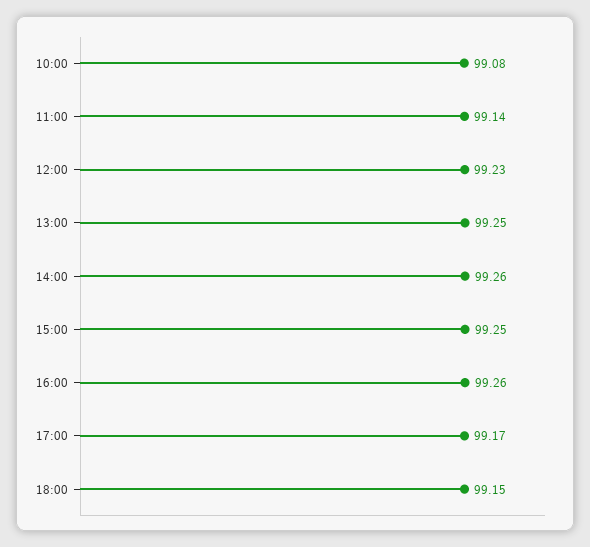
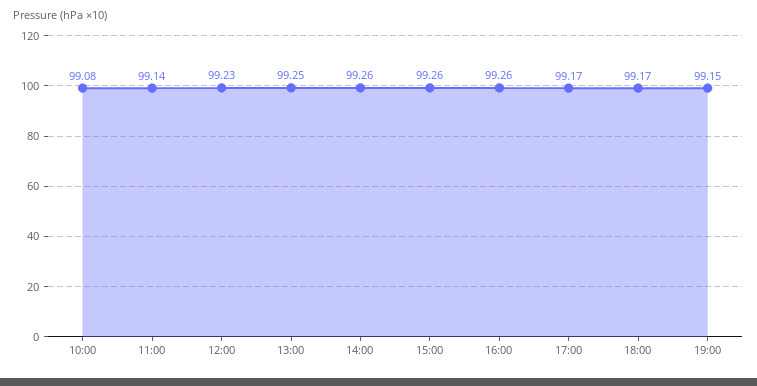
15:00: 99.25 -> 99.26
18:00: 99.15 -> 99.17
19:00: none -> 99.15

